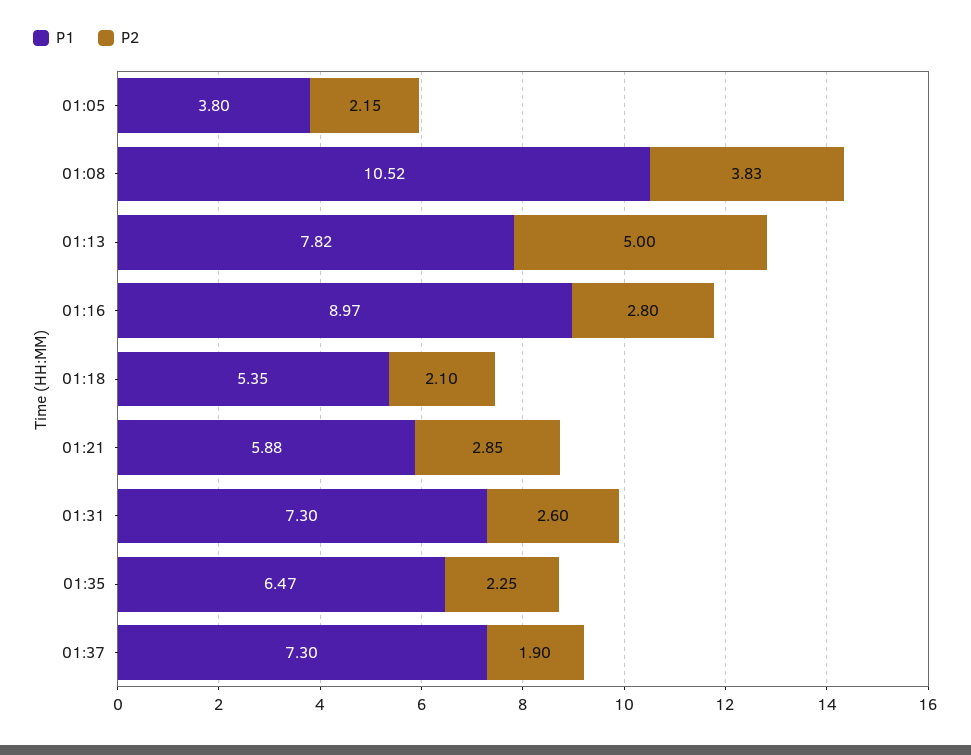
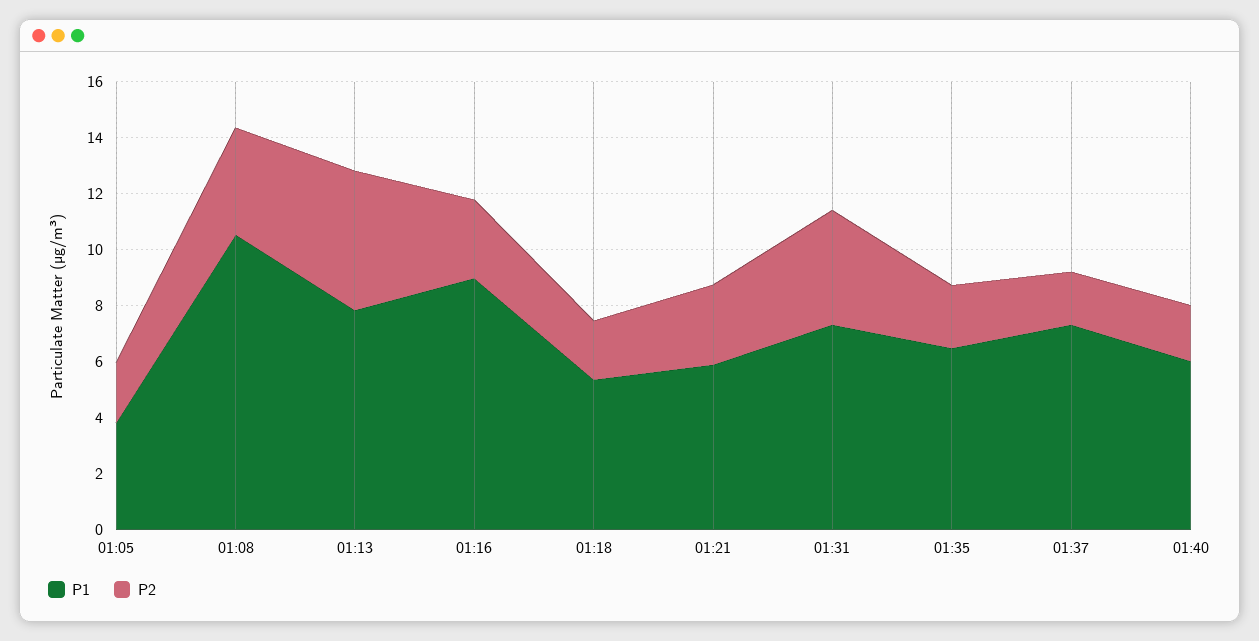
P2, 01:31: 2.6 -> 4
P1, 01:40: none -> 6
P2, 01:40: none -> 2

